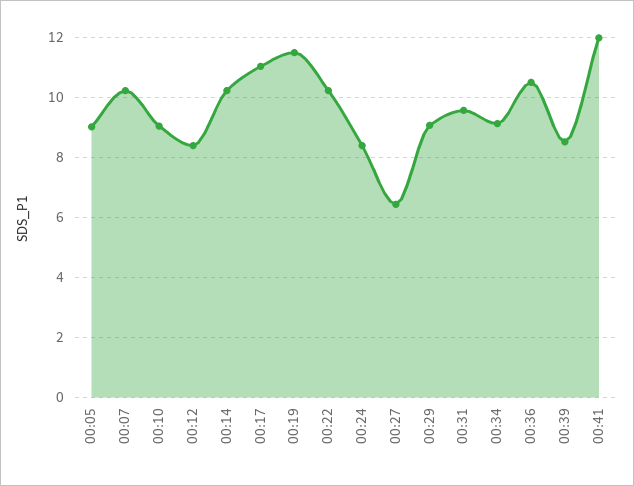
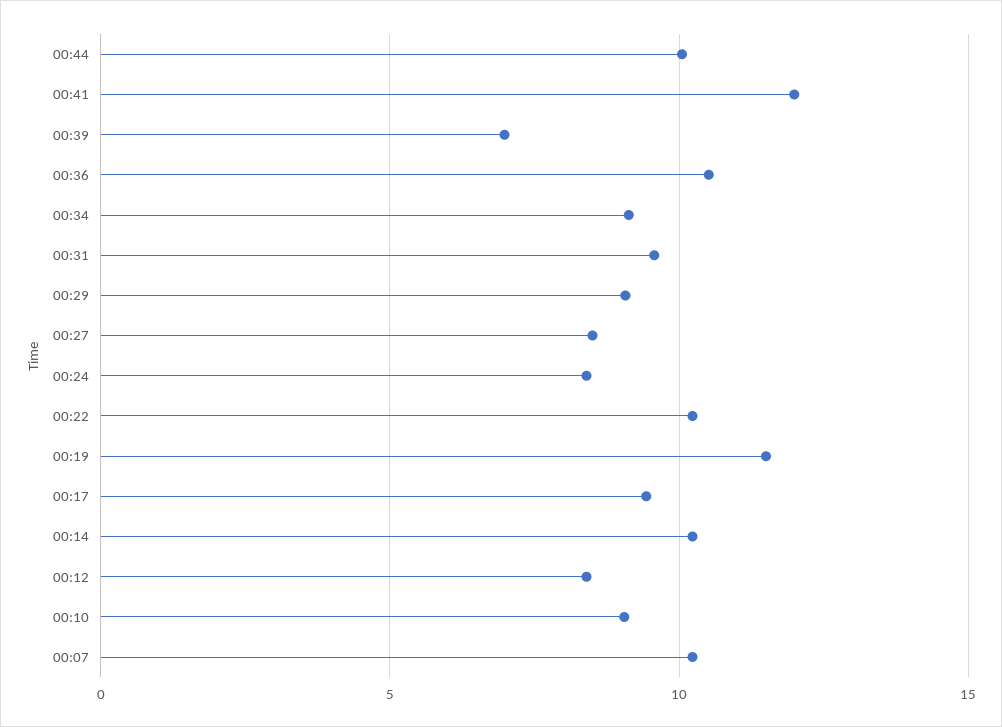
00:05: 9 -> none
00:17: 11 -> 9.5
00:27: 6.5 -> 8.5
00:39: 8.5 -> 7
00:44: none -> 10

